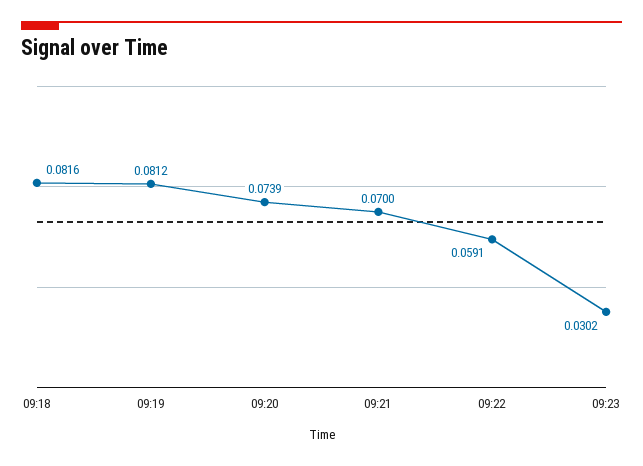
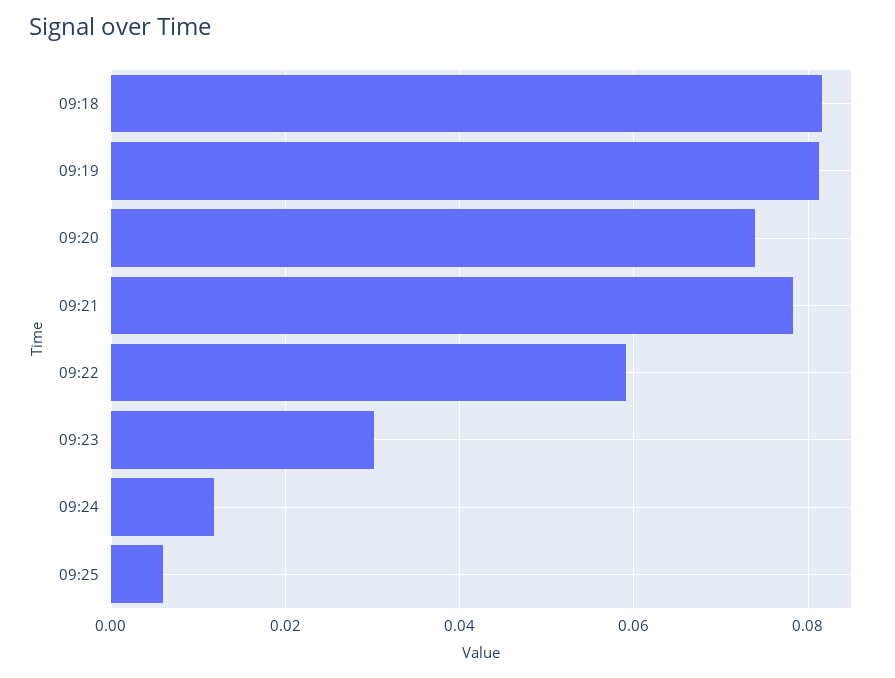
09:21: 0.07 -> 0.078
09:24: none -> 0.012
09:25: none -> 0.006

